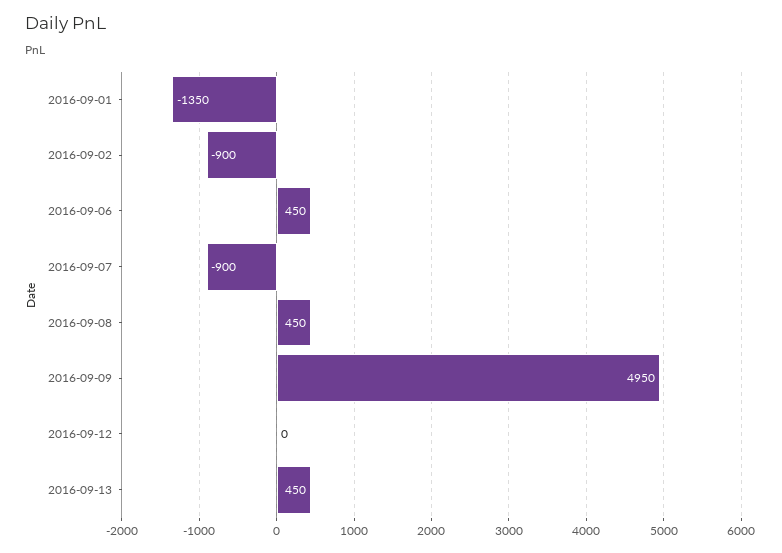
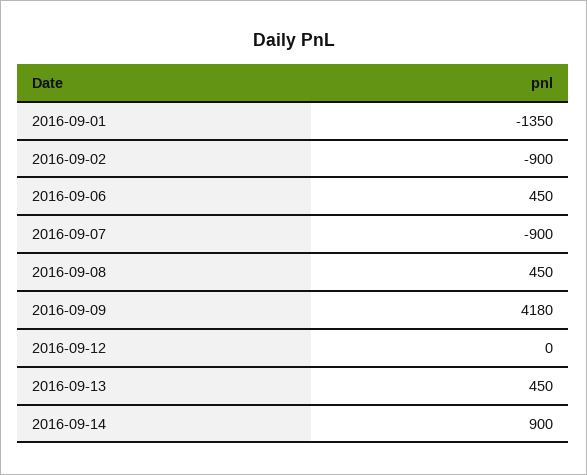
2016-09-09: 4950 -> 4180
2016-09-14: none -> 900

